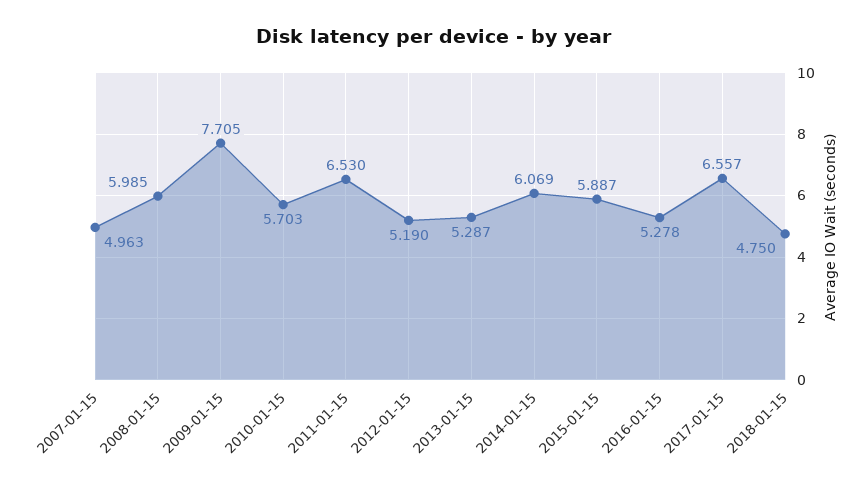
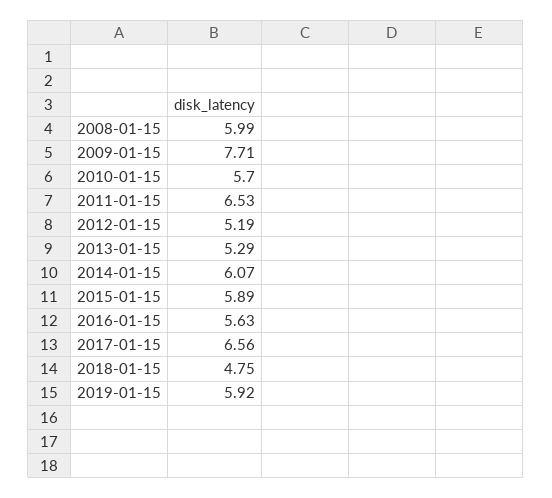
2007-01-15: 4.963 -> none
2016-01-15: 5.278 -> 5.63
2019-01-15: none -> 5.92

